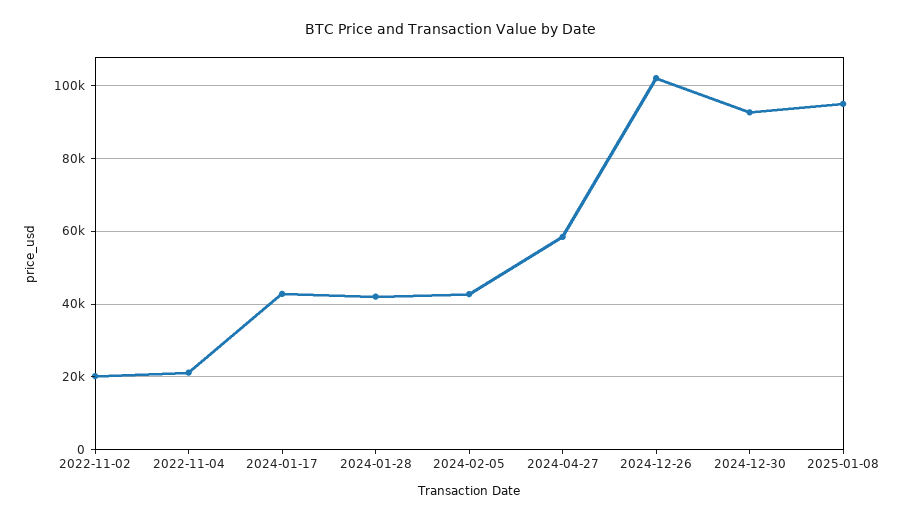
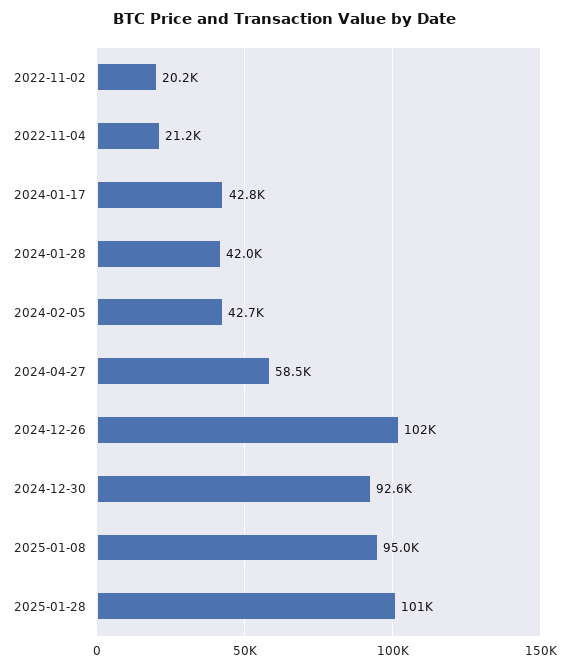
2025-01-28: none -> 101000

